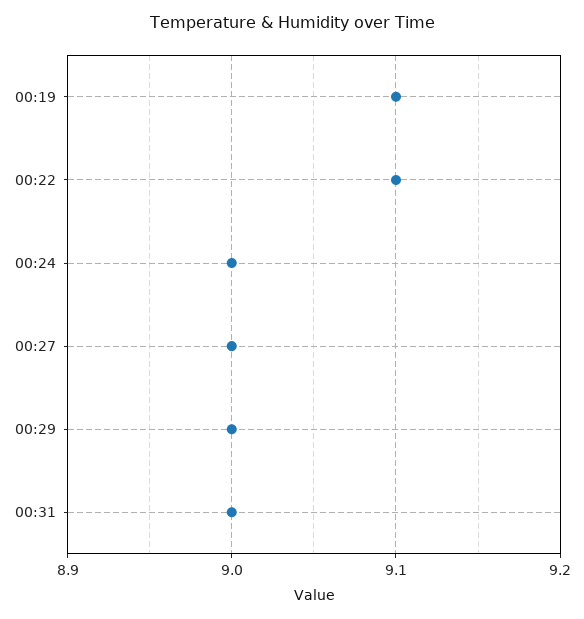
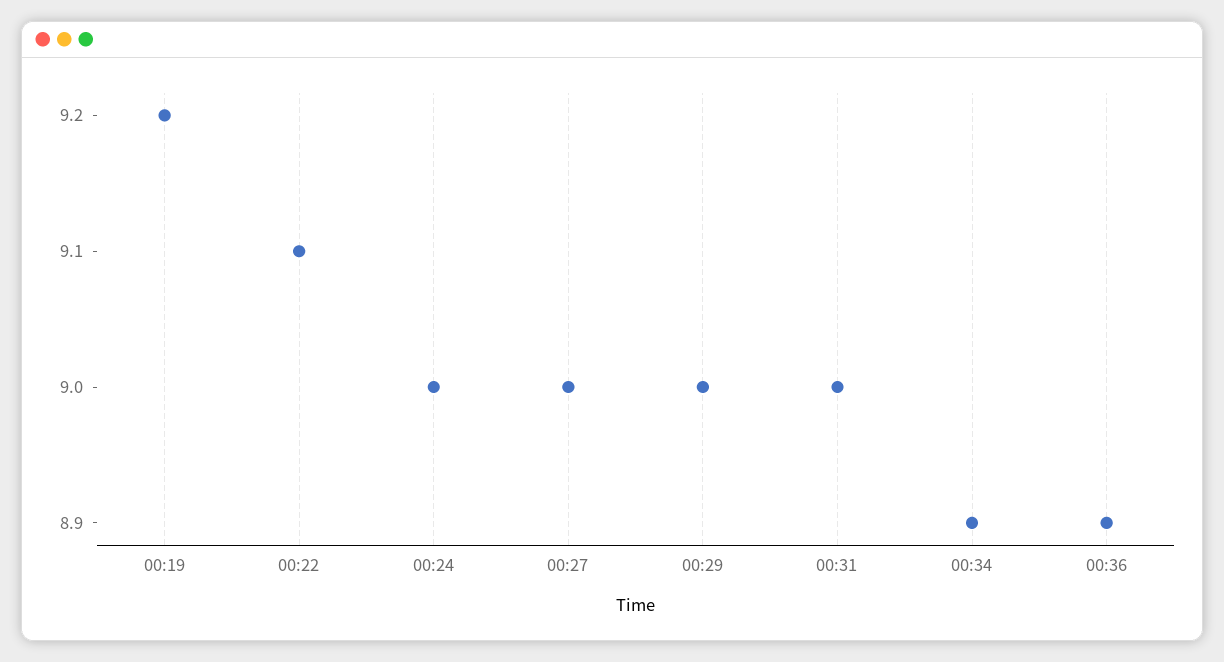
00:19: 9.1 -> 9.2
00:34: none -> 8.9
00:36: none -> 8.9

